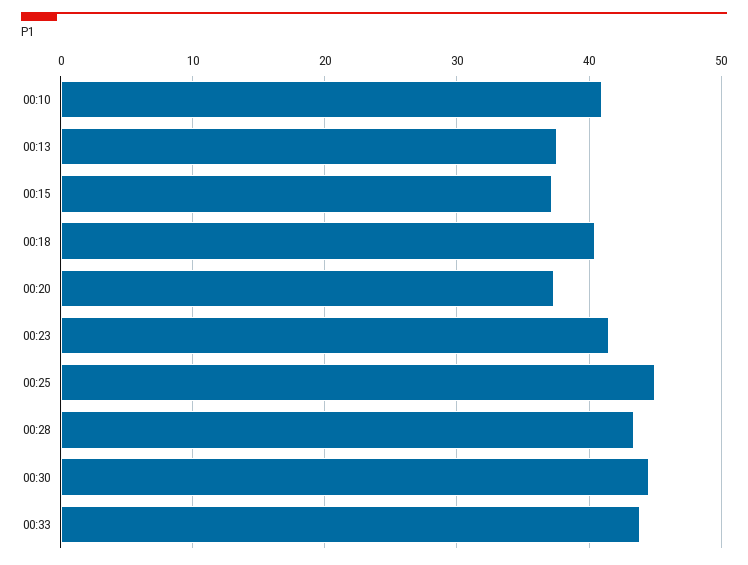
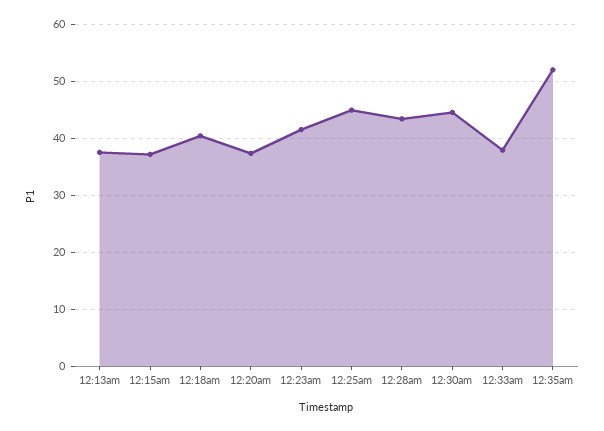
00:10: 41 -> none
00:33: 44 -> 38
12:35am: none -> 52

